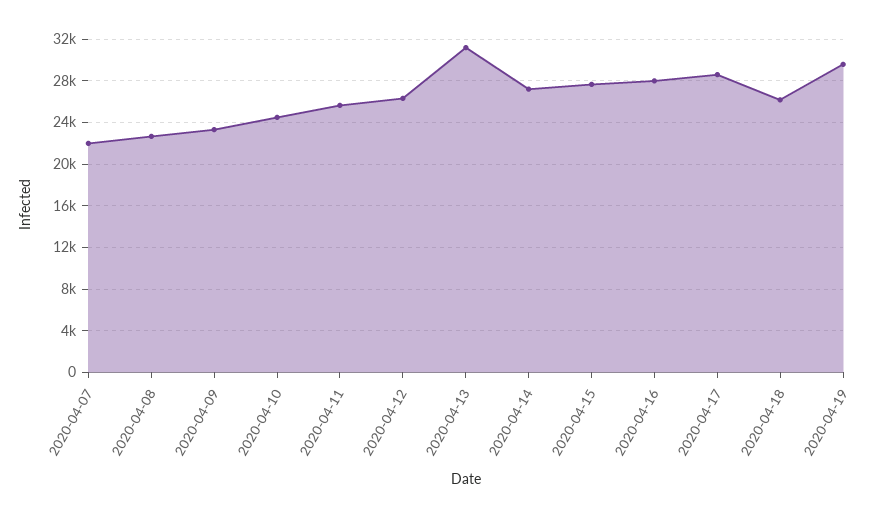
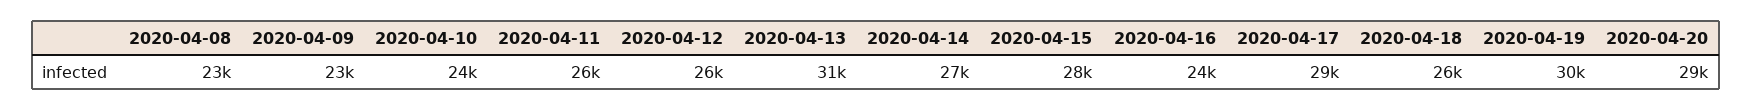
2020-04-07: 22000 -> none
2020-04-16: 28000 -> 24000
2020-04-20: none -> 29000

